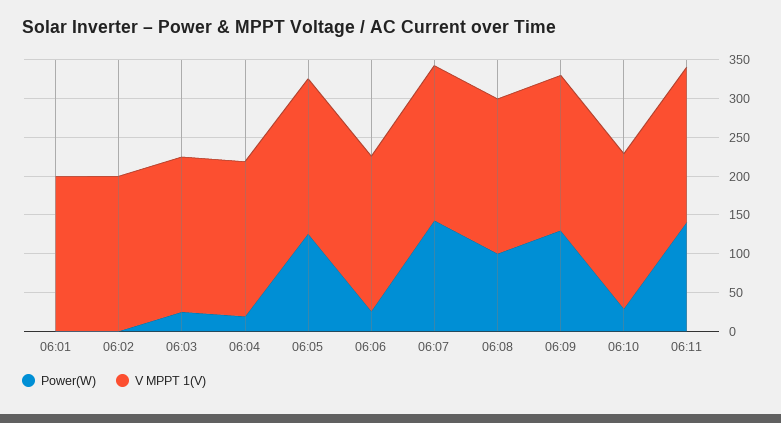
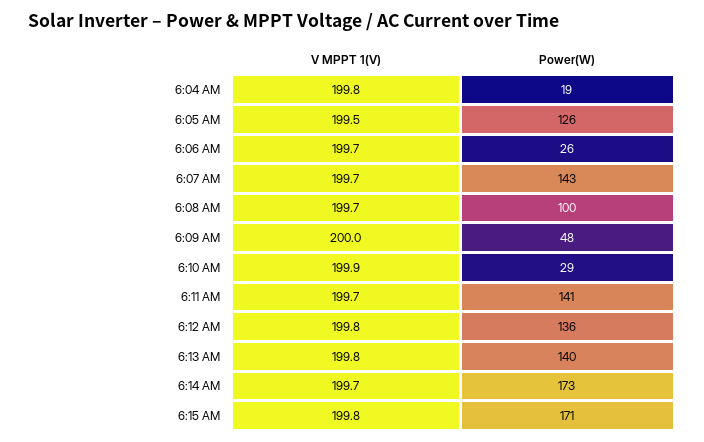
Power(W), 06:01: 0 -> none
V MPPT 1(V), 06:01: 200 -> none
Power(W), 06:02: 0 -> none
V MPPT 1(V), 06:02: 200 -> none
Power(W), 06:03: 25 -> none
V MPPT 1(V), 06:03: 200 -> none
Power(W), 06:09: 125 -> 48
V MPPT 1(V), 6:12 AM: none -> 199.8
Power(W), 6:12 AM: none -> 136
V MPPT 1(V), 6:13 AM: none -> 199.8
Power(W), 6:13 AM: none -> 140
V MPPT 1(V), 6:14 AM: none -> 199.7
Power(W), 6:14 AM: none -> 173
V MPPT 1(V), 6:15 AM: none -> 199.8
Power(W), 6:15 AM: none -> 171

